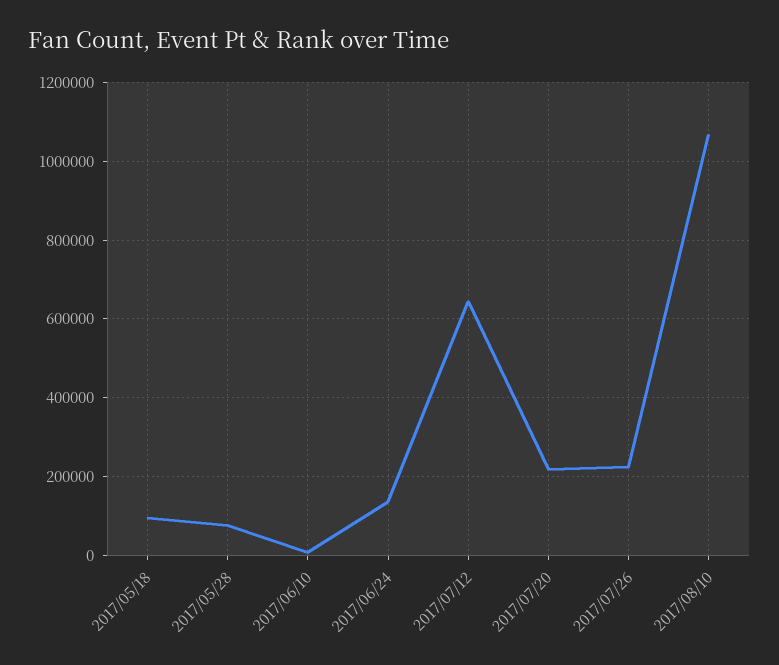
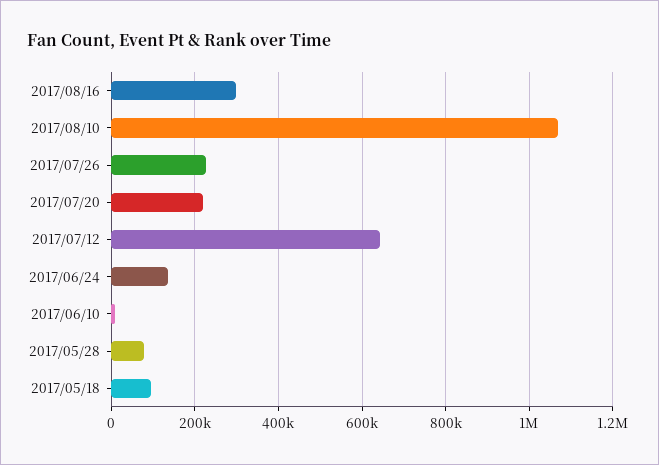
2017/08/16: none -> 300000

